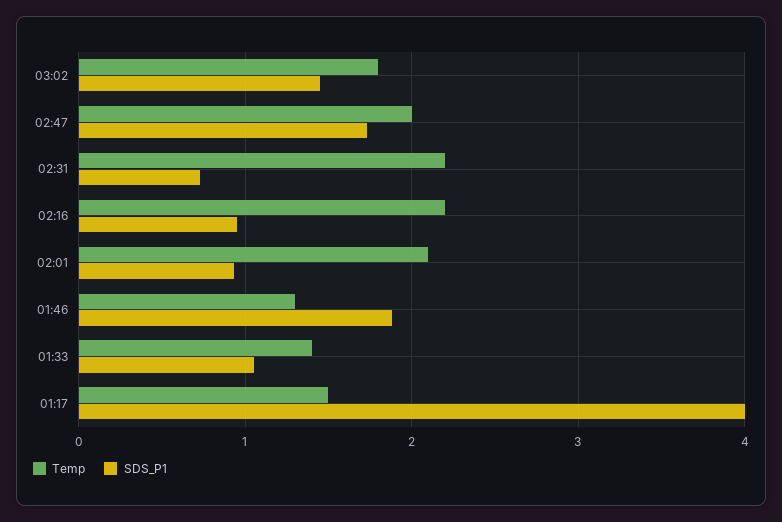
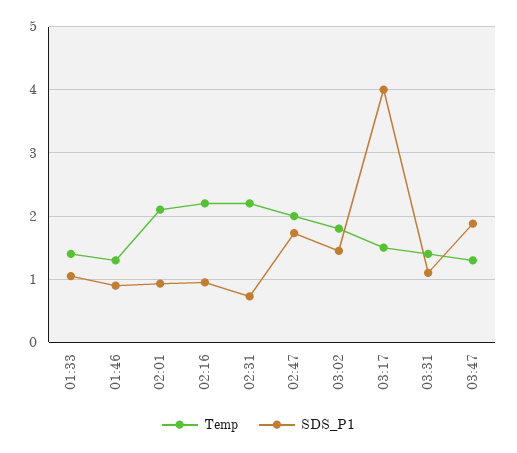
SDS_P1, 01:46: 1.9 -> 0.9
Temp, 01:17: 1.5 -> none
SDS_P1, 01:17: 4 -> none
Temp, 03:17: none -> 1.5
SDS_P1, 03:17: none -> 4
Temp, 03:31: none -> 1.4
SDS_P1, 03:31: none -> 1.1
Temp, 03:47: none -> 1.3
SDS_P1, 03:47: none -> 1.9

